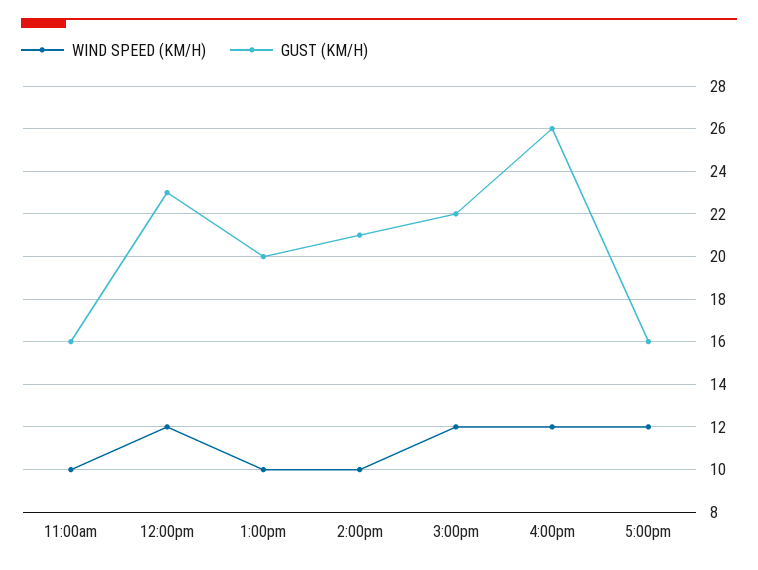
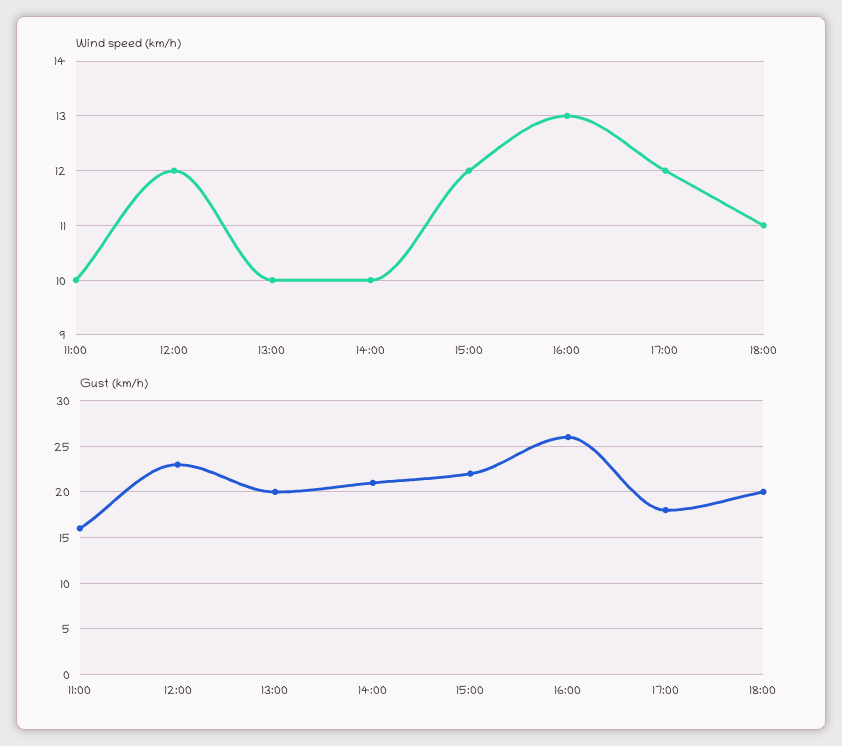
WIND SPEED (KM/H), 4:00pm: 12 -> 13
GUST (KM/H), 5:00pm: 16 -> 18
WIND SPEED (KM/H), 18:00: none -> 11
GUST (KM/H), 18:00: none -> 20

